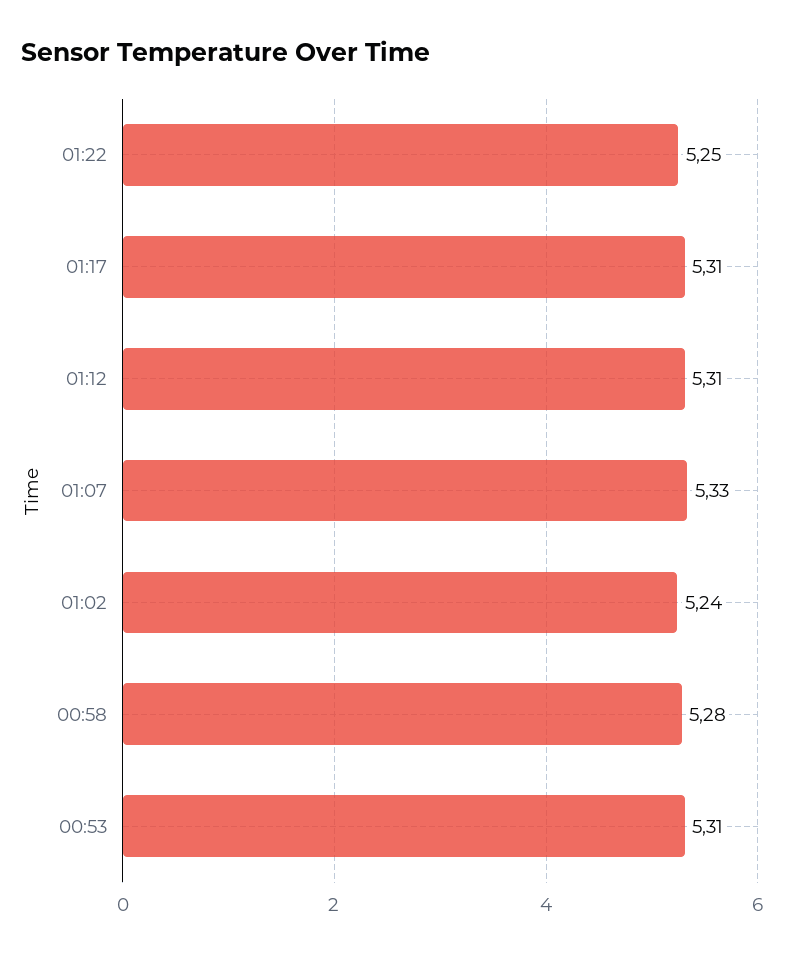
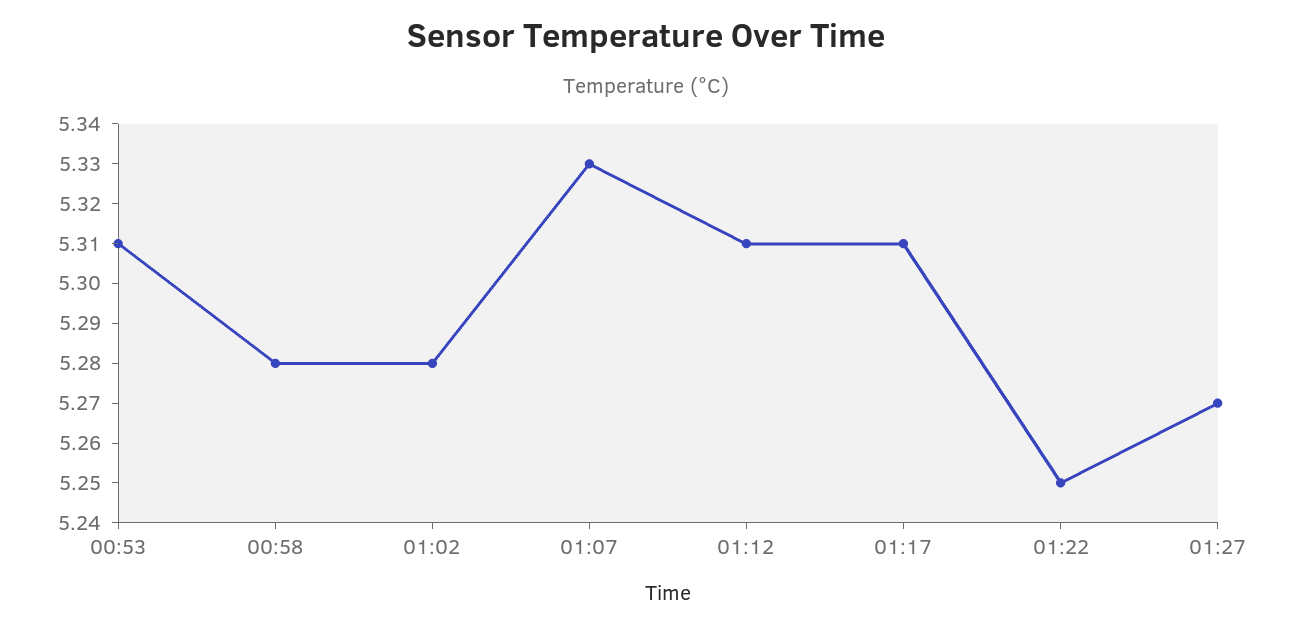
01:02: 5.24 -> 5.28
01:27: none -> 5.27

